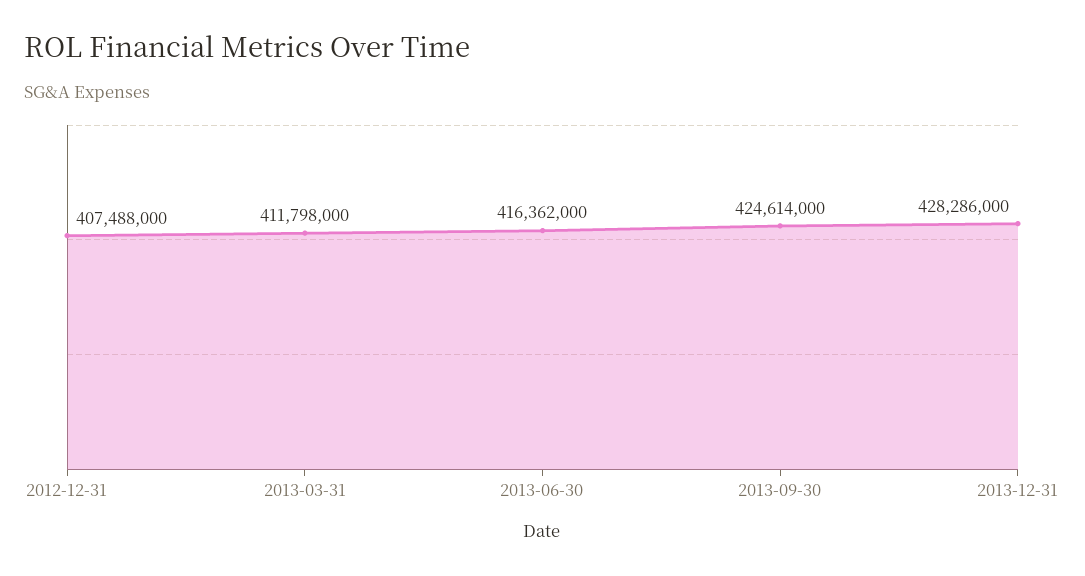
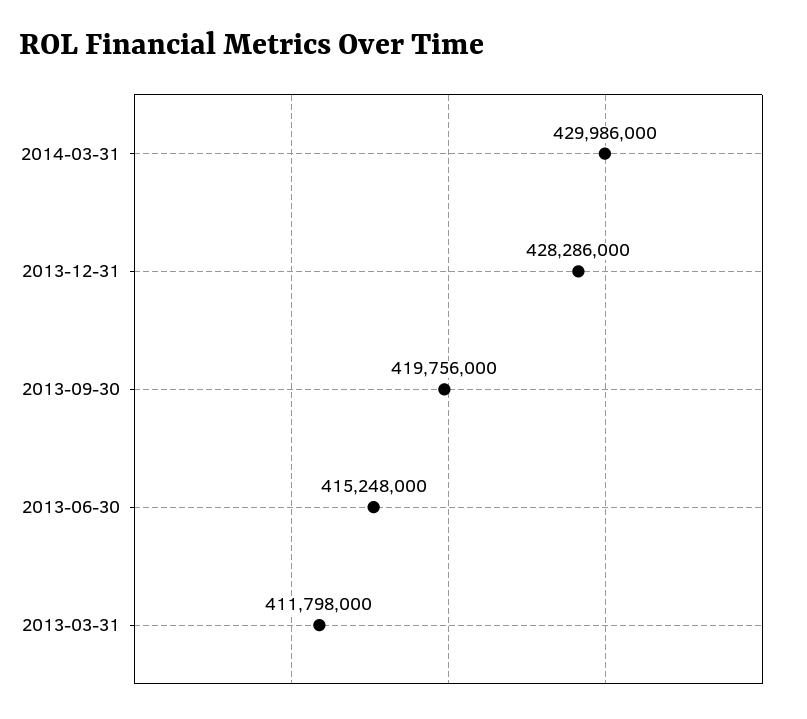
2012-12-31: 407488000 -> none
2013-06-30: 416362000 -> 415248000
2013-09-30: 424614000 -> 419756000
2014-03-31: none -> 429986000

